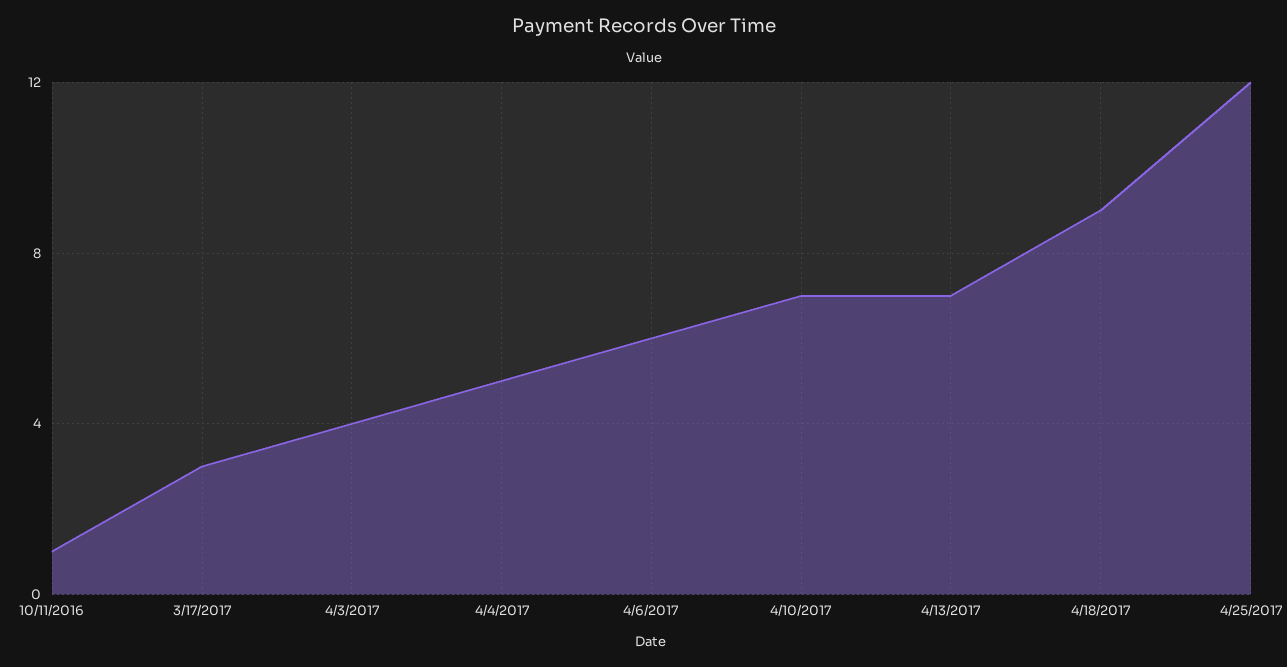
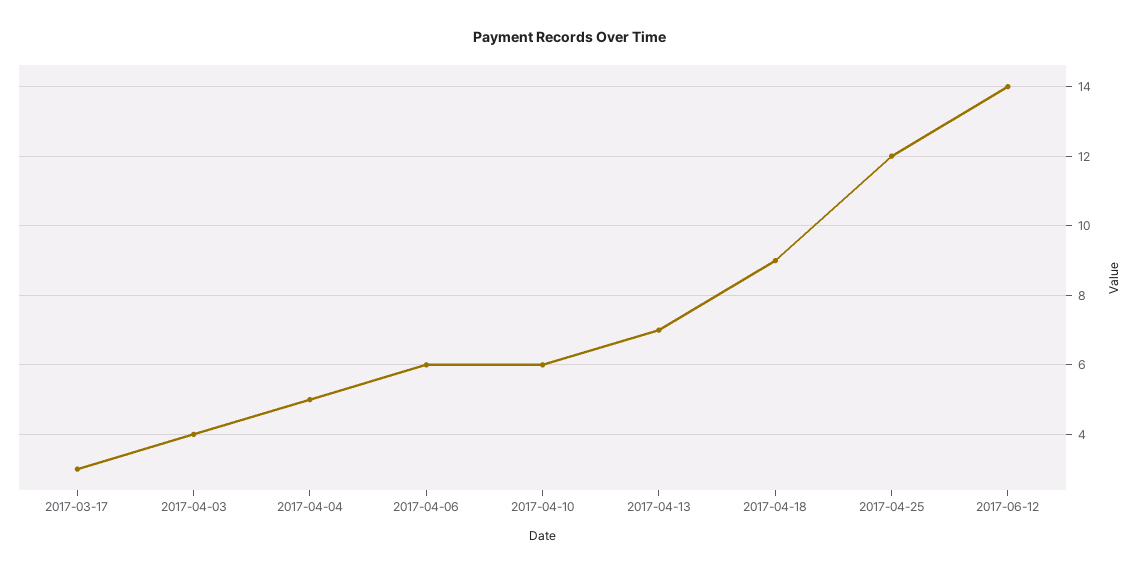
10/11/2016: 1 -> none
4/10/2017: 7 -> 6
2017-06-12: none -> 14

